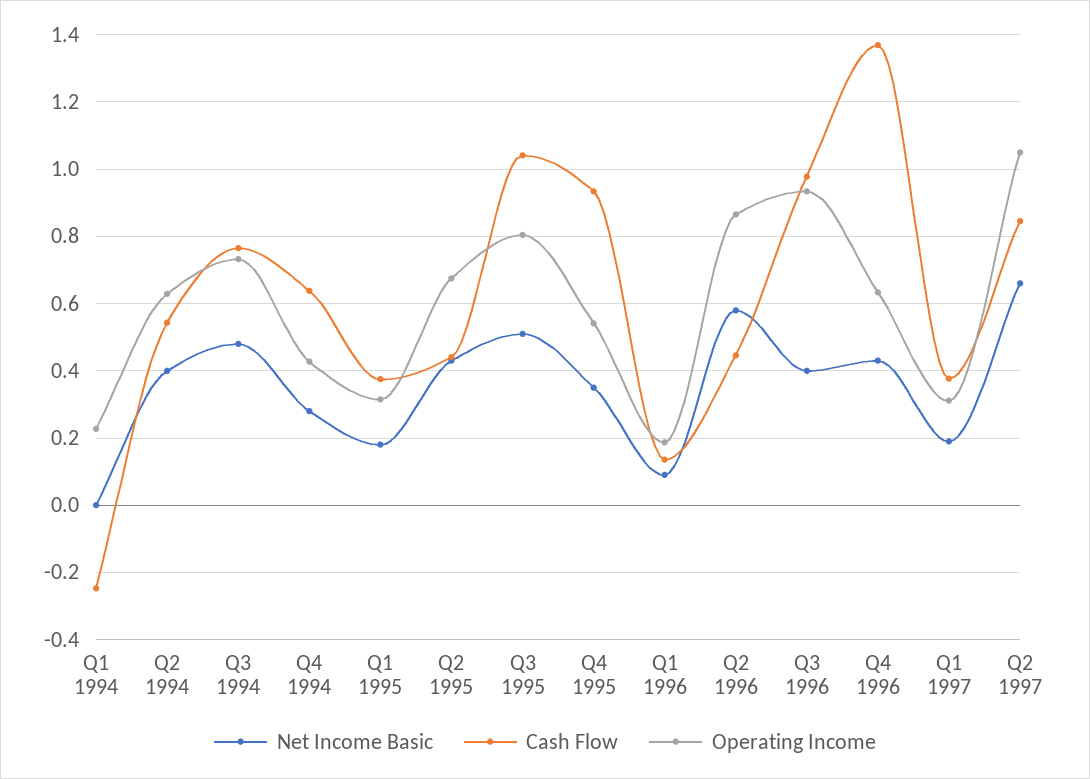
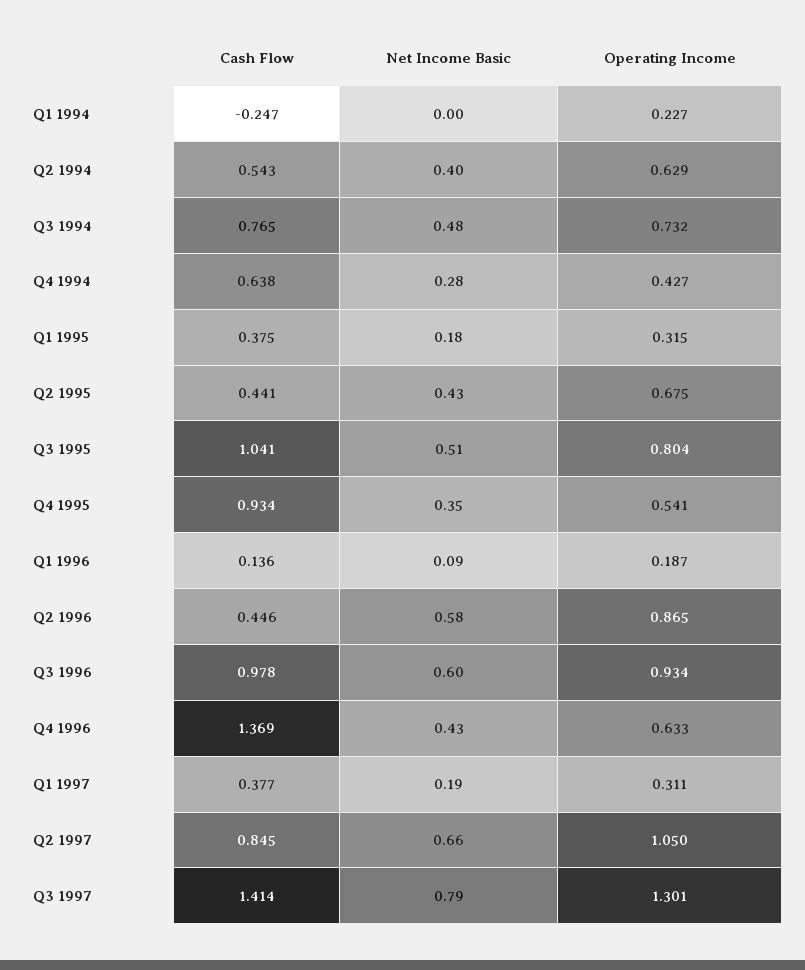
Net Income Basic, Q3 1996: 0.4 -> 0.6
Cash Flow, Q3 1997: none -> 1.414
Net Income Basic, Q3 1997: none -> 0.79
Operating Income, Q3 1997: none -> 1.301

